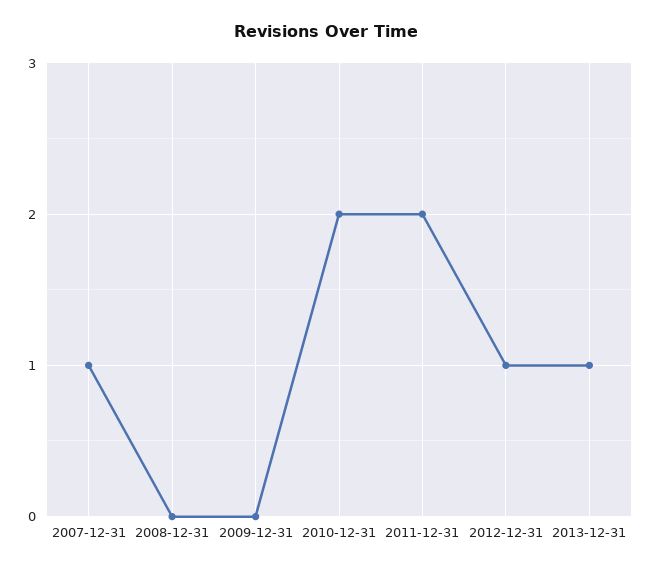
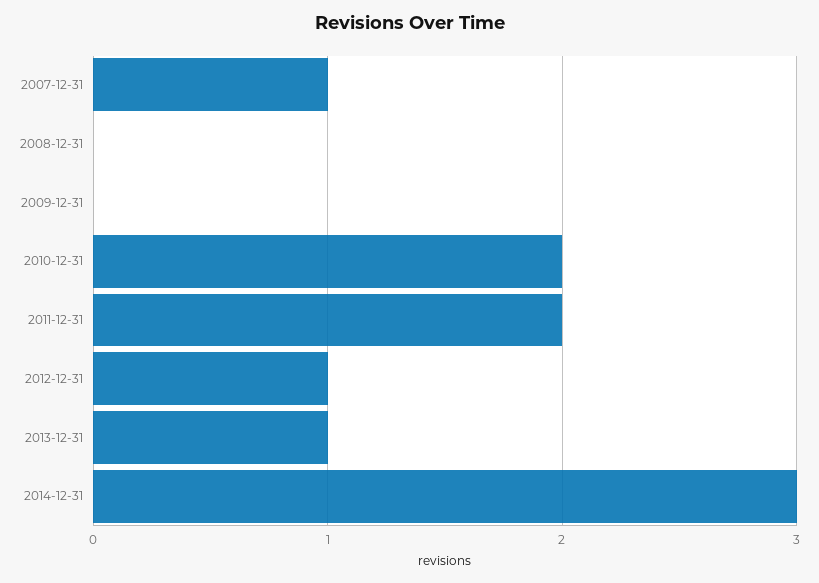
2014-12-31: none -> 3

